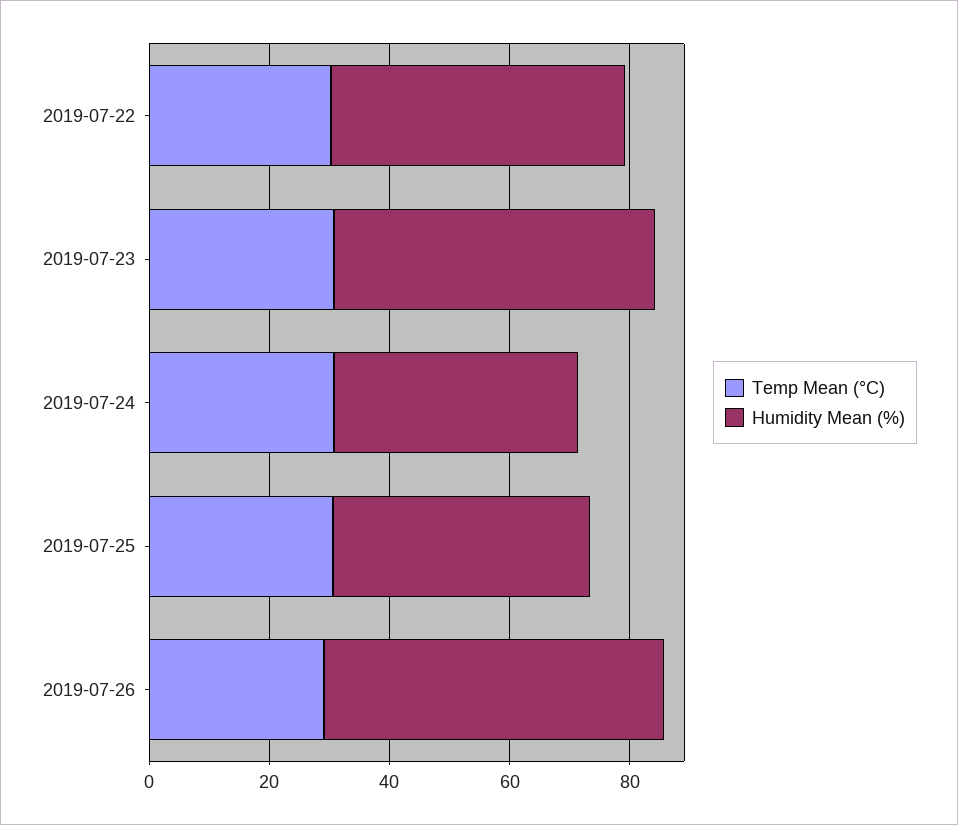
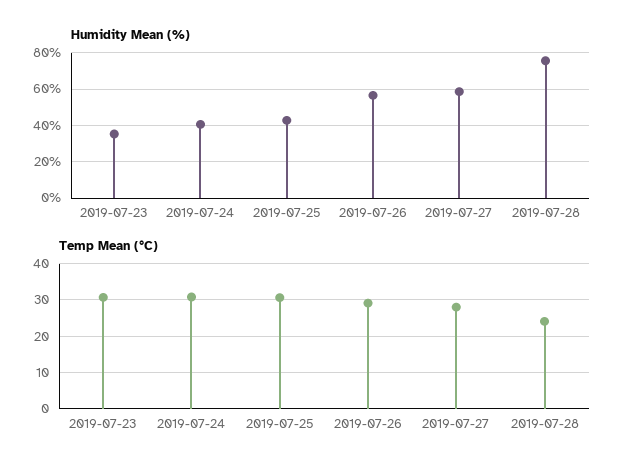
Temp Mean (°C), 2019-07-22: 30 -> none
Humidity Mean (%), 2019-07-22: 50 -> none
Humidity Mean (%), 2019-07-23: 55 -> 35
Humidity Mean (%), 2019-07-27: none -> 60
Humidity Mean (%), 2019-07-28: none -> 75
Temp Mean (°C), 2019-07-27: none -> 28
Temp Mean (°C), 2019-07-28: none -> 24

